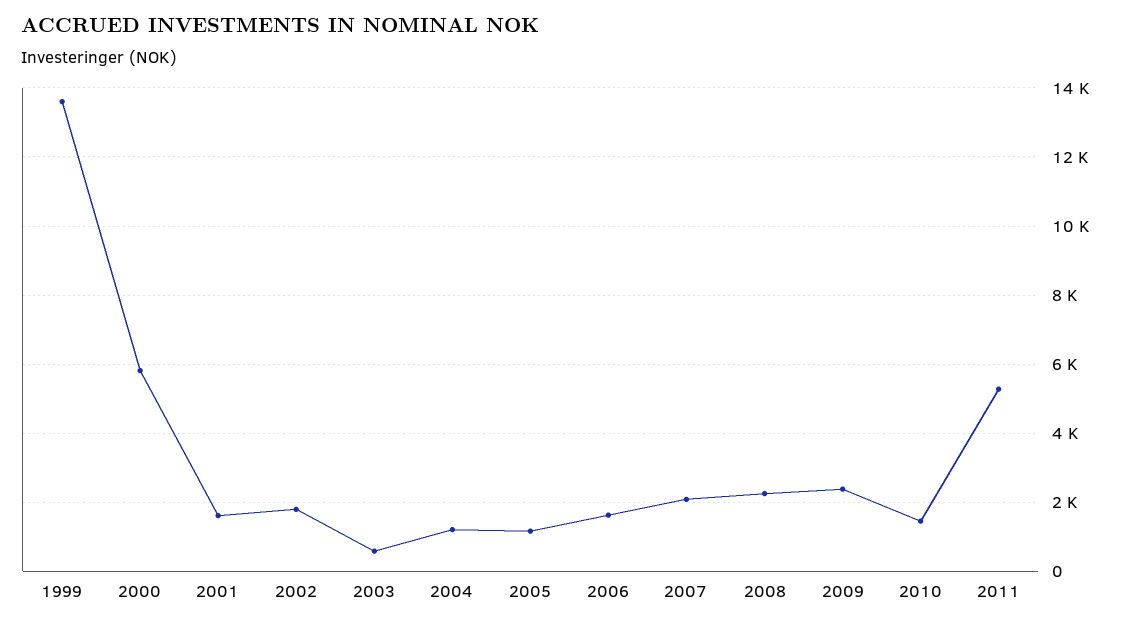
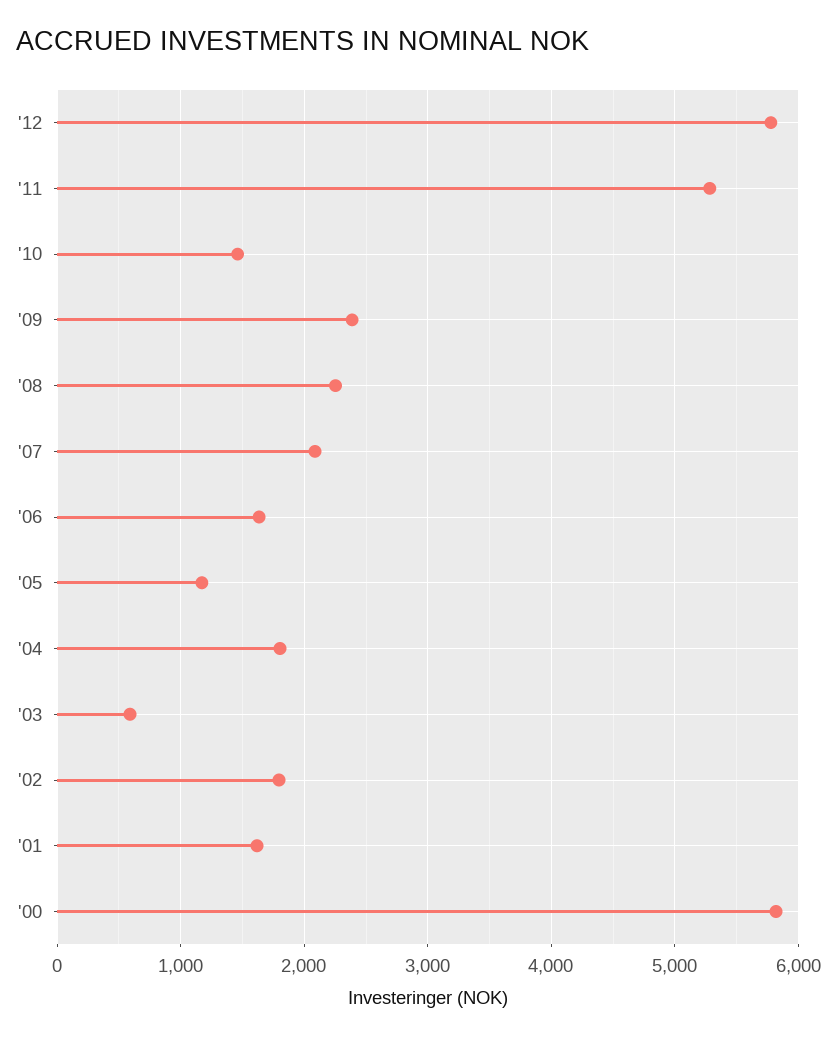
1999: 13600 -> none
2004: 1200 -> 1800
'12: none -> 5800

